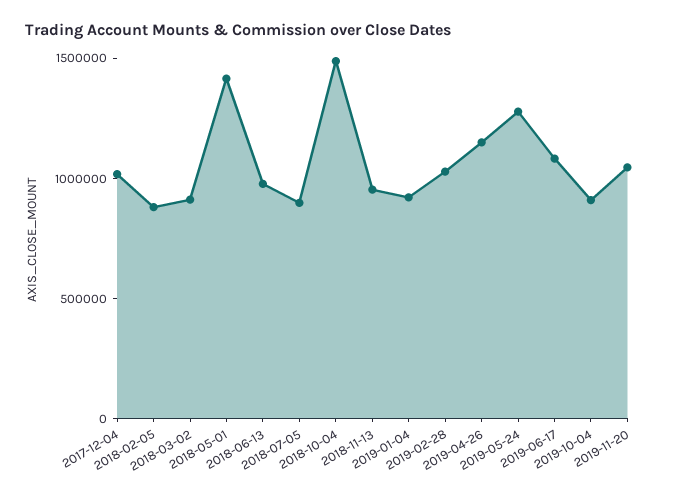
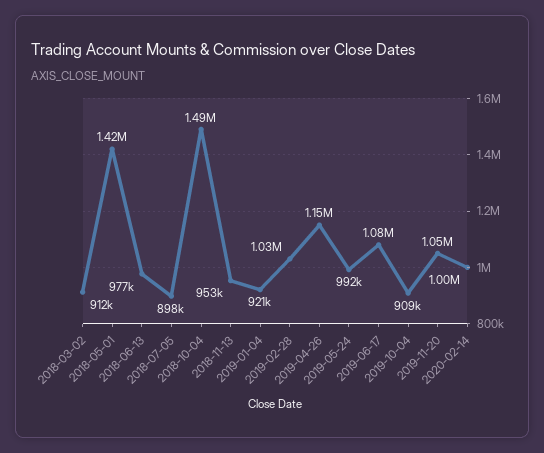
2017-12-04: 1000000 -> none
2018-02-05: 900000 -> none
2019-05-24: 1300000 -> 992000
2020-02-14: none -> 1000000

